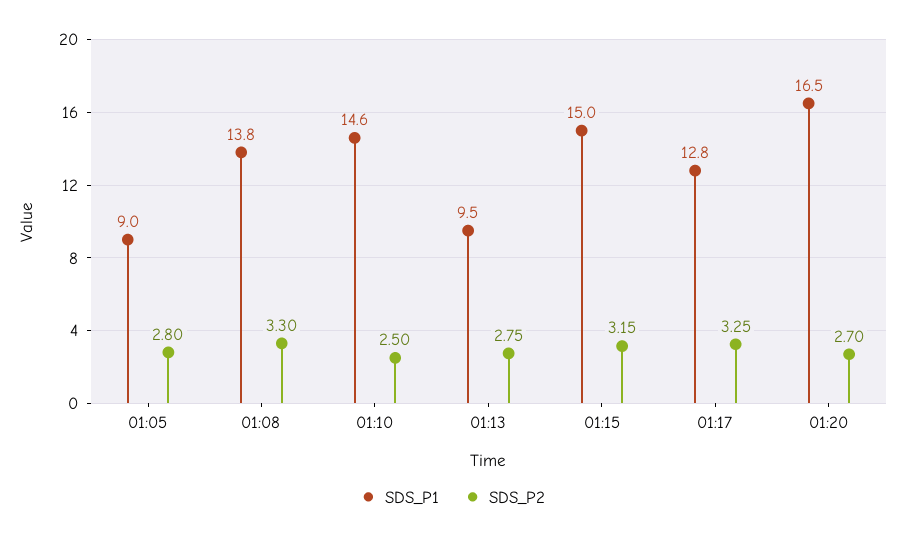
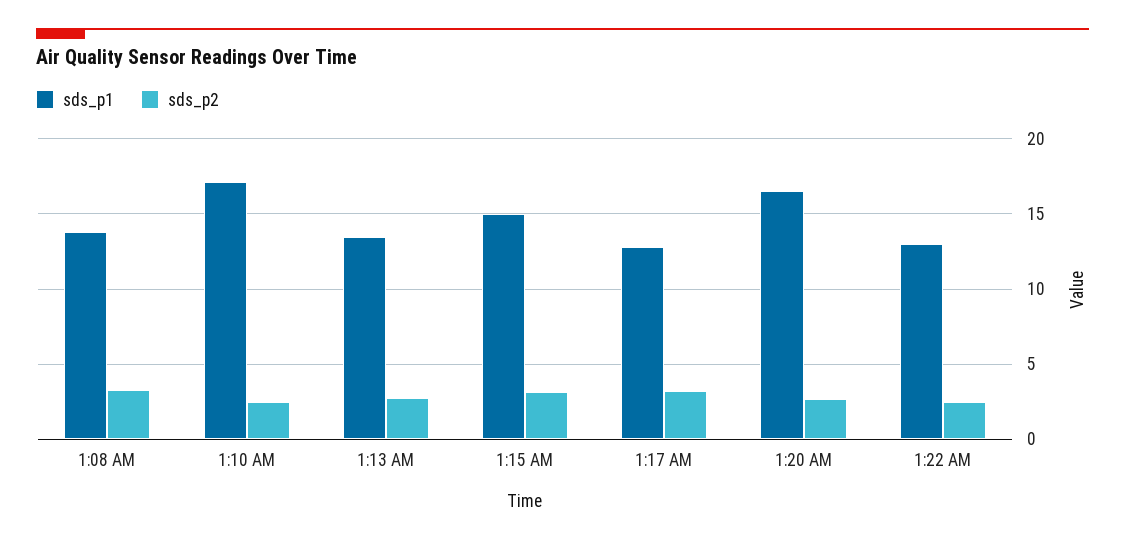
SDS_P1, 01:05: 9 -> none
SDS_P2, 01:05: 2.8 -> none
SDS_P1, 01:10: 14.6 -> 17
SDS_P1, 01:13: 9.5 -> 13.5
SDS_P1, 1:22 AM: none -> 13
SDS_P2, 1:22 AM: none -> 2.5

